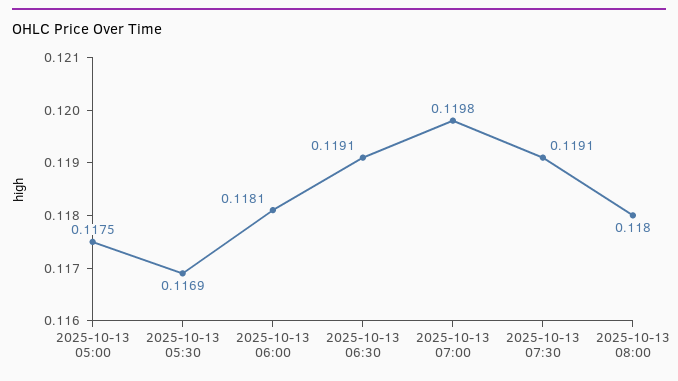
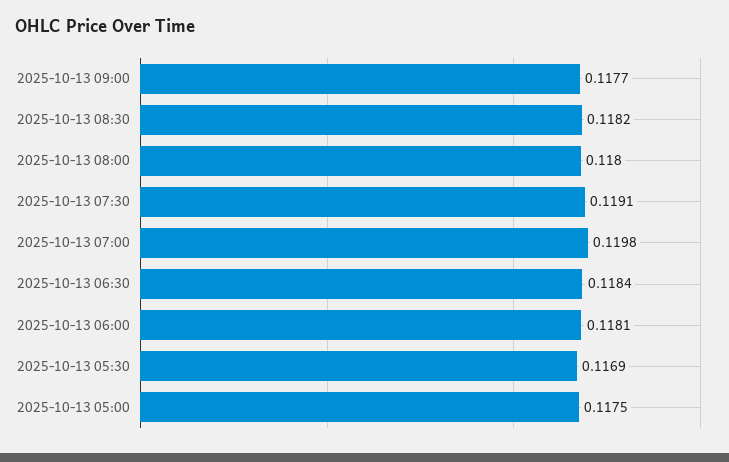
2025-10-13 06:30: 0.1191 -> 0.1184
2025-10-13 09:00: none -> 0.1177
2025-10-13 08:30: none -> 0.1182

